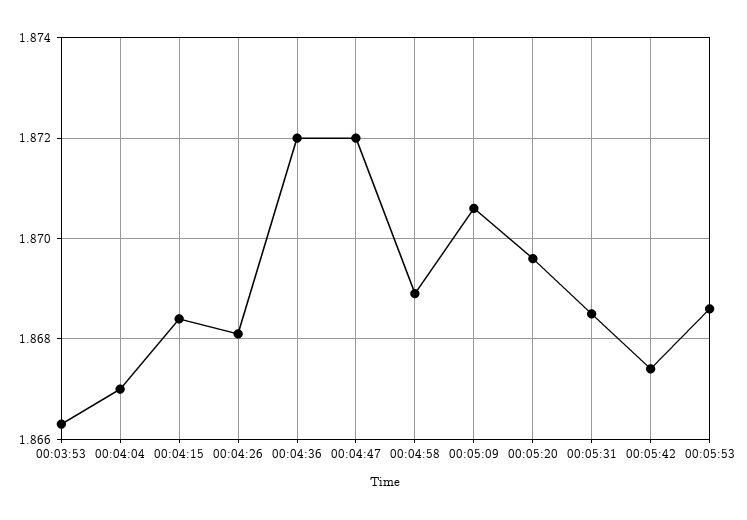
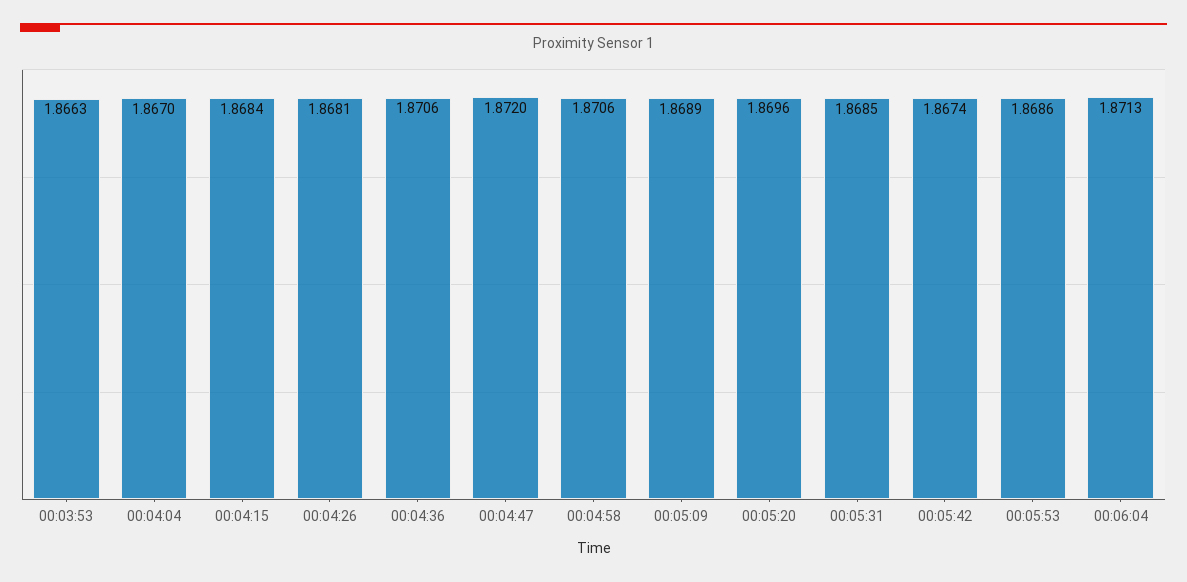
00:04:36: 1.872 -> 1.8706
00:04:58: 1.869 -> 1.8706
00:05:09: 1.8705 -> 1.8689
00:06:04: none -> 1.8713

